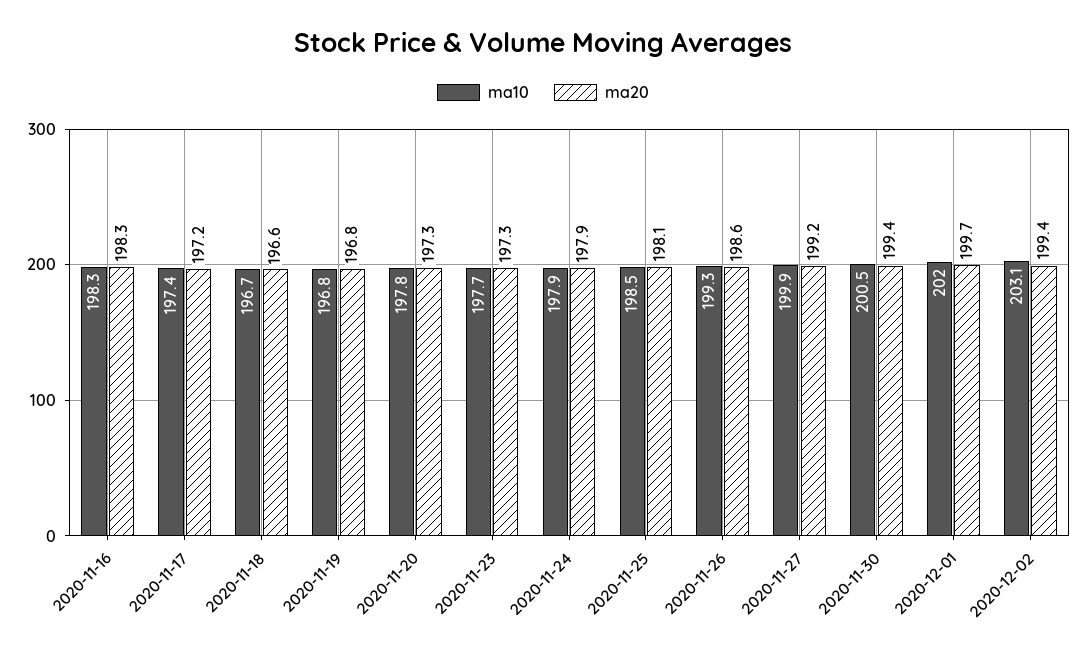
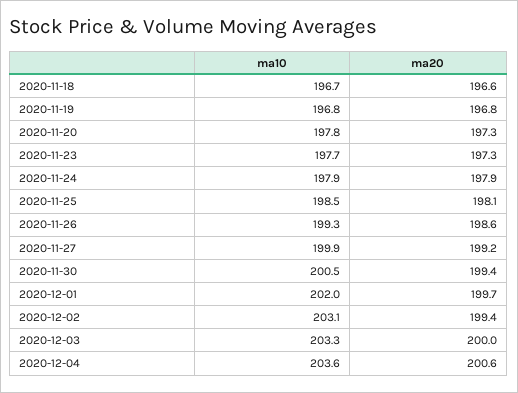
ma10, 2020-11-16: 198.3 -> none
ma20, 2020-11-16: 198.3 -> none
ma10, 2020-11-17: 197.4 -> none
ma20, 2020-11-17: 197.2 -> none
ma10, 2020-12-03: none -> 203.3
ma20, 2020-12-03: none -> 200
ma10, 2020-12-04: none -> 203.6
ma20, 2020-12-04: none -> 200.6

